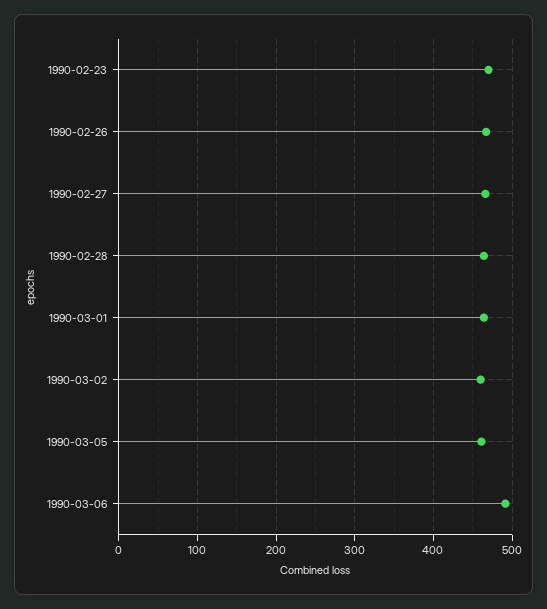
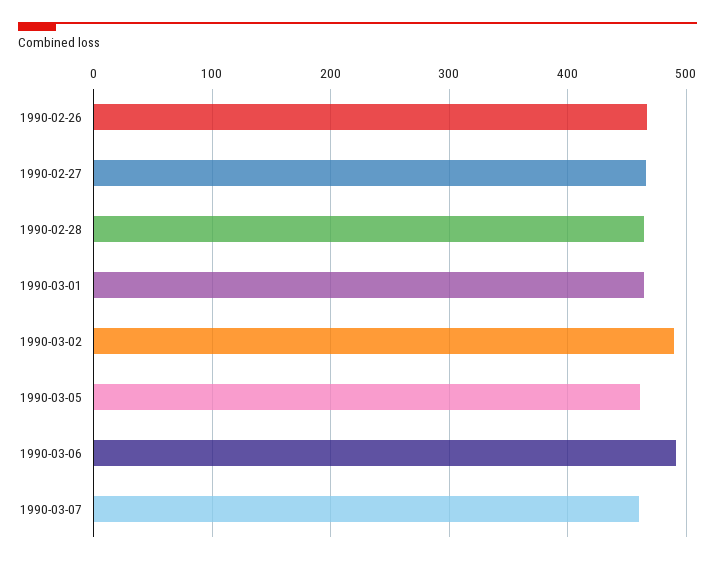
1990-02-23: 470 -> none
1990-03-02: 460 -> 490
1990-03-07: none -> 460

